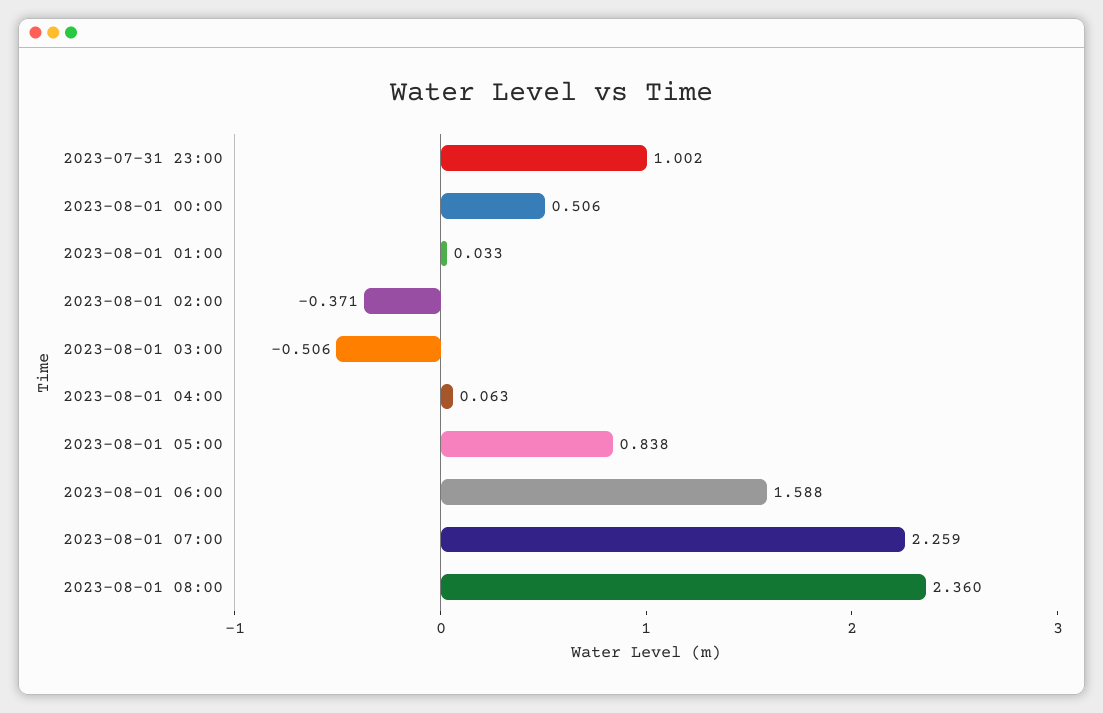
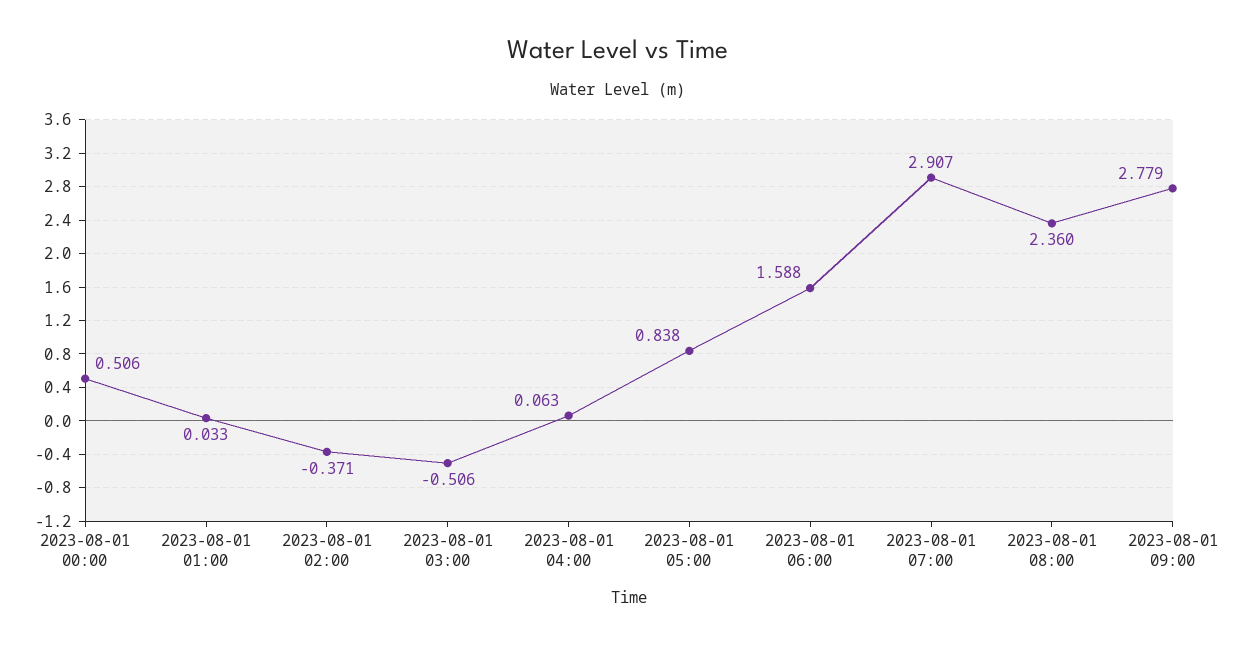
2023-07-31 23:00: 1.002 -> none
2023-08-01 07:00: 2.259 -> 2.907
2023-08-01 09:00: none -> 2.779

